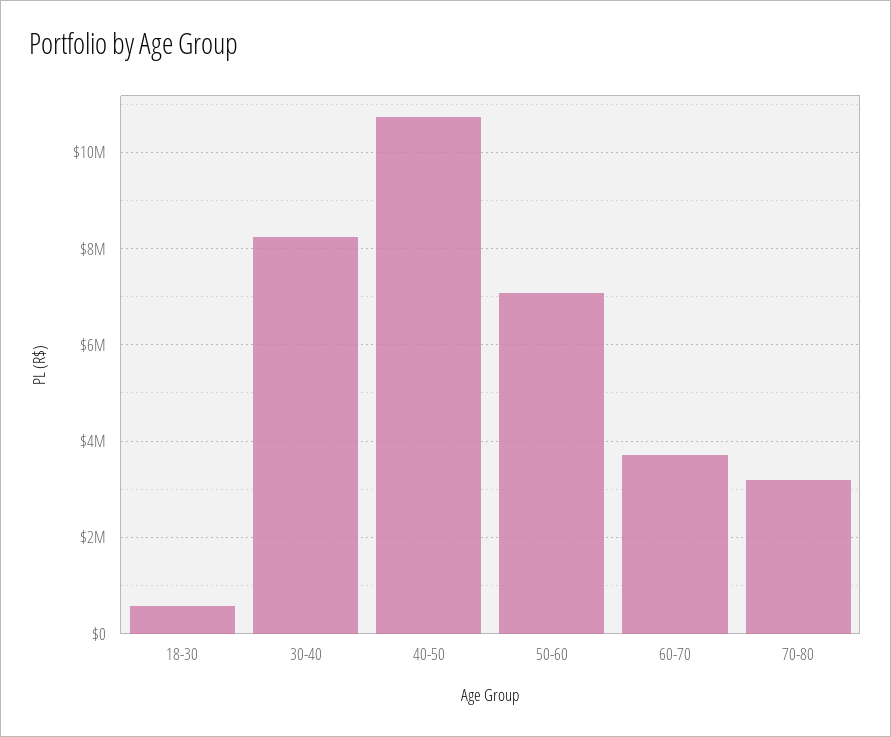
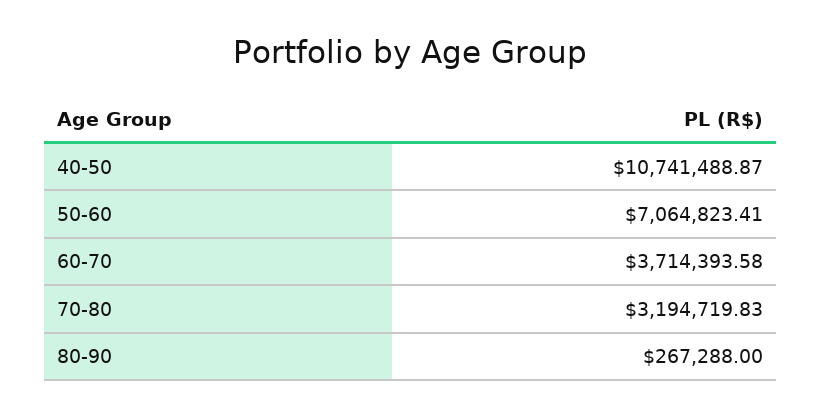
18-30: 600000 -> none
30-40: 8200000 -> none
80-90: none -> 267288

